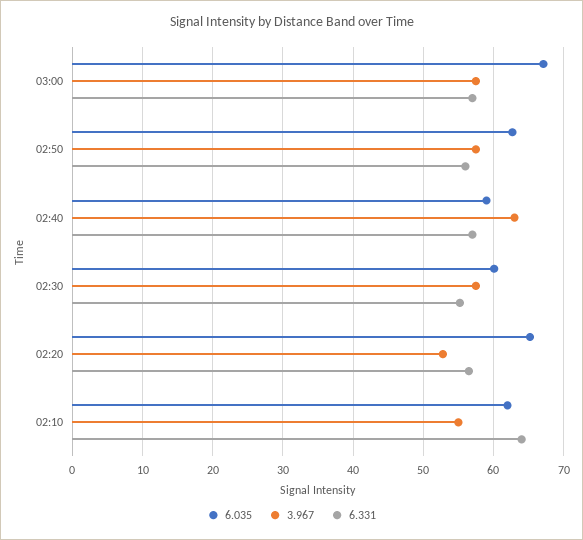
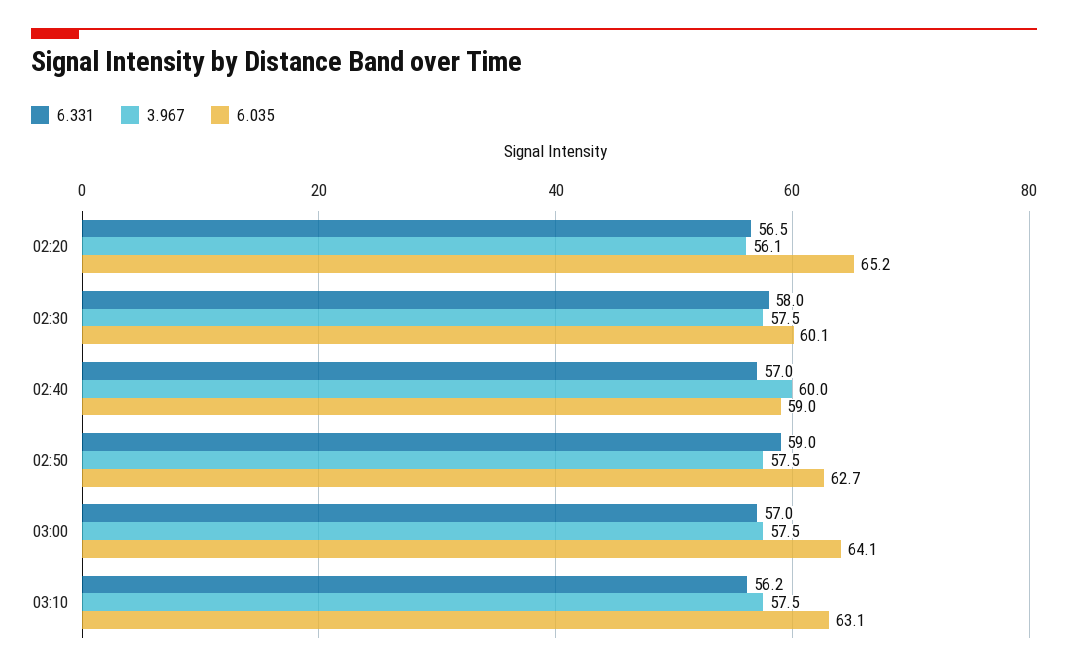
6.035, 03:00: 67 -> 64.1
6.331, 02:50: 56 -> 59
3.967, 02:40: 63 -> 60
6.331, 02:30: 55 -> 58
3.967, 02:20: 53 -> 56.1
6.035, 02:10: 62 -> none
3.967, 02:10: 55 -> none
6.331, 02:10: 64 -> none
6.331, 03:10: none -> 56.2
3.967, 03:10: none -> 57.5
6.035, 03:10: none -> 63.1

